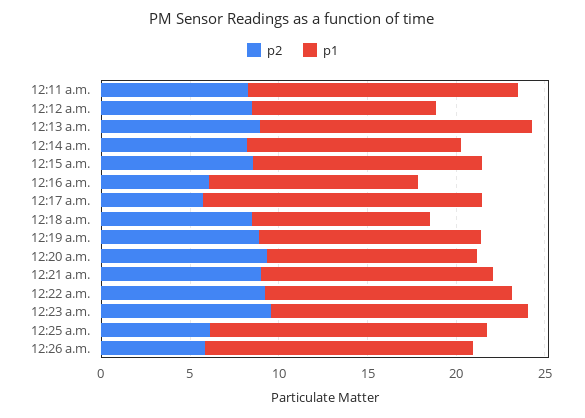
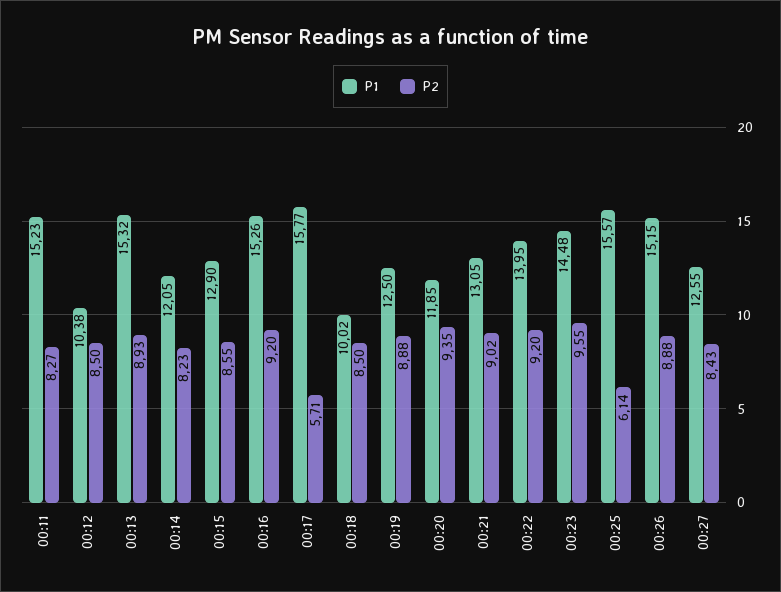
p2, 12:16 a.m.: 6 -> 9.2
p1, 12:16 a.m.: 12 -> 15.26
p2, 12:26 a.m.: 6 -> 8.88
p1, 00:27: none -> 12.55
p2, 00:27: none -> 8.43

